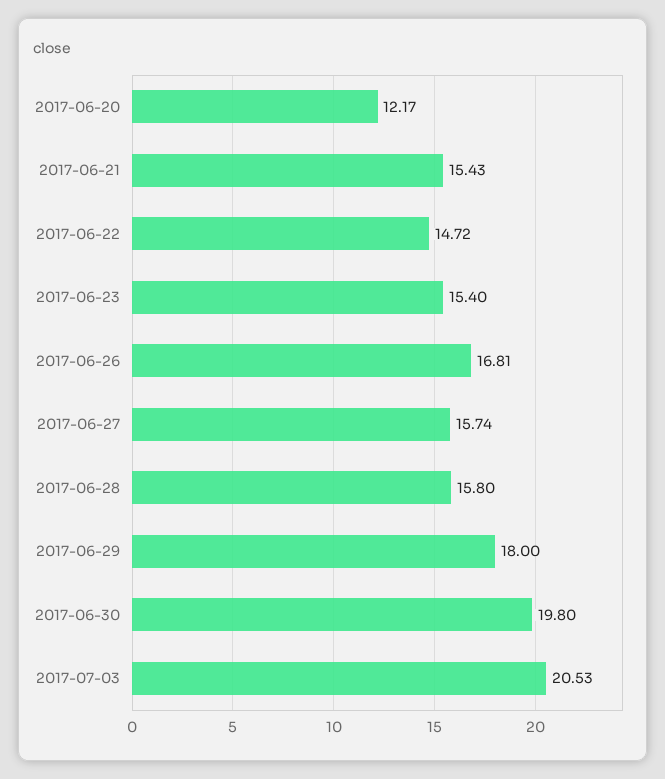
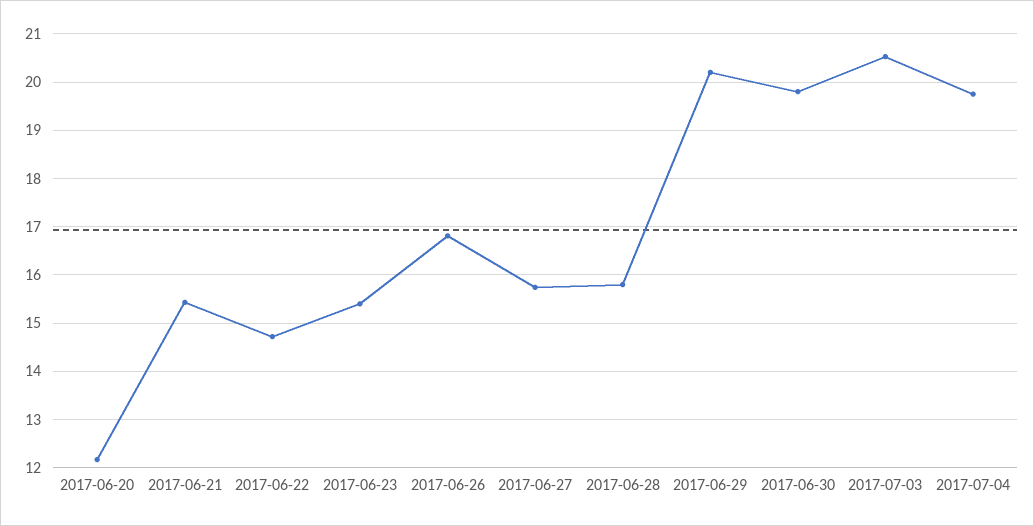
2017-06-29: 18 -> 20.2
2017-07-04: none -> 19.8

